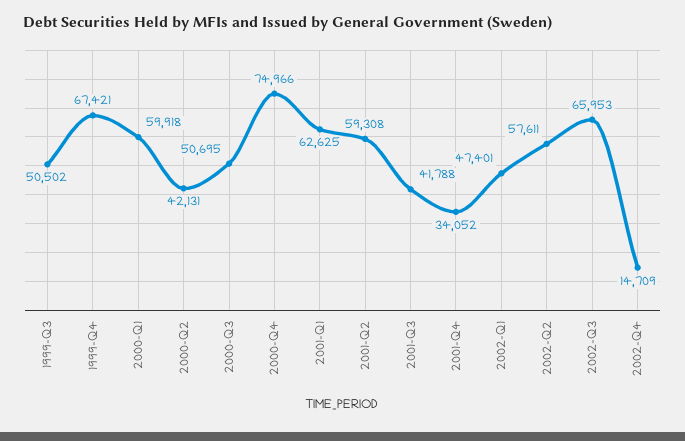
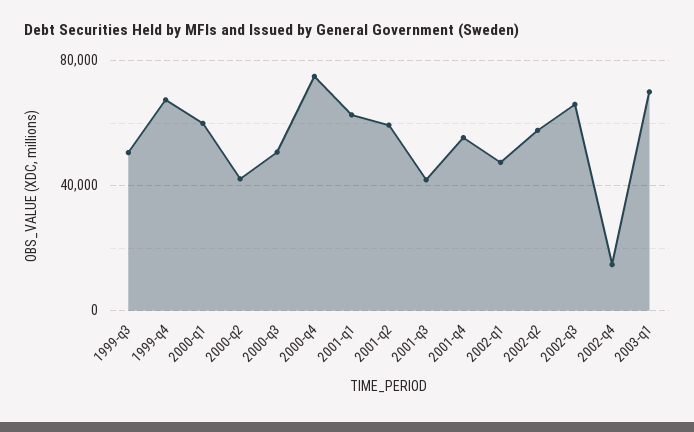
2001-Q4: 34052 -> 55000
2003-q1: none -> 70000

